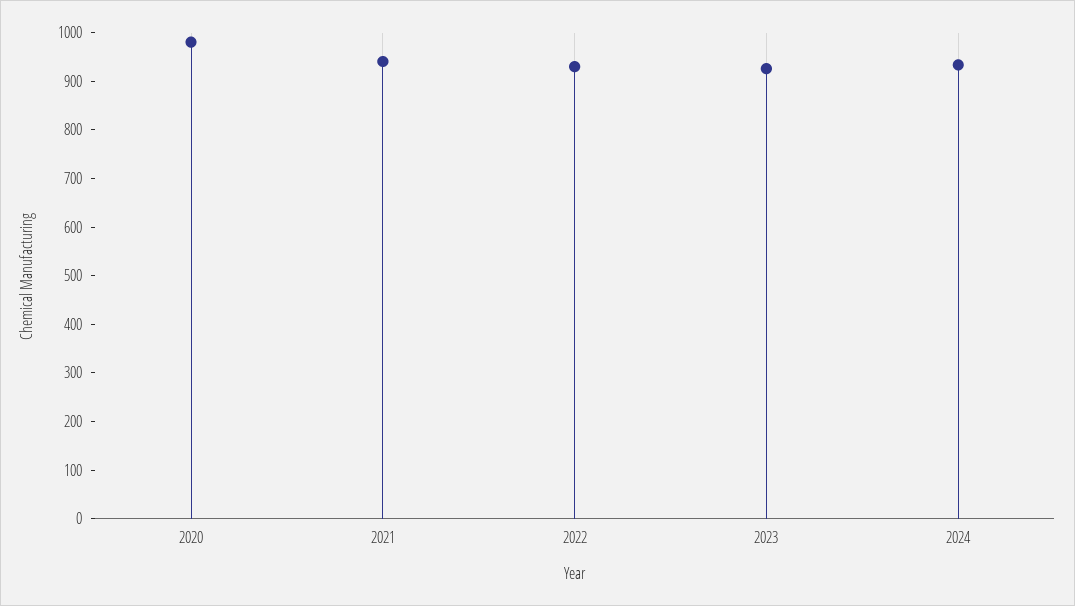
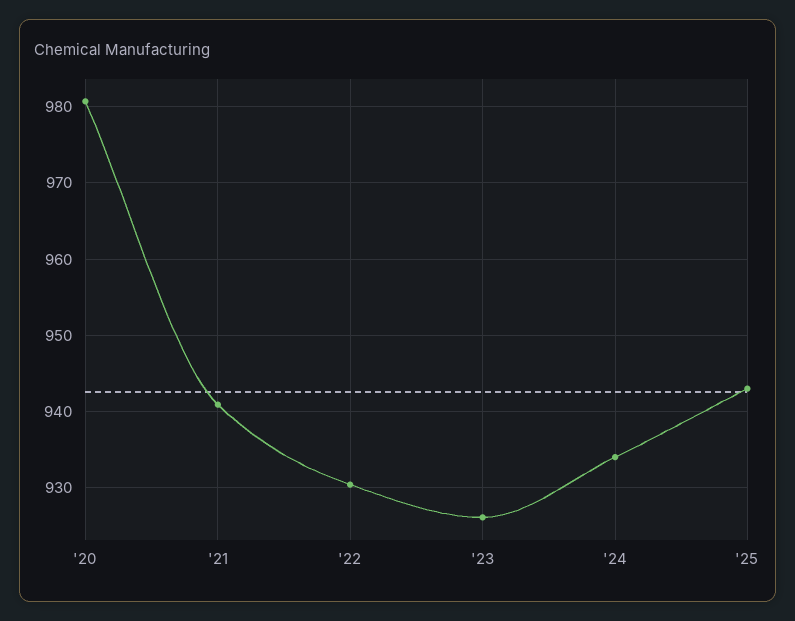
'25: none -> 943

